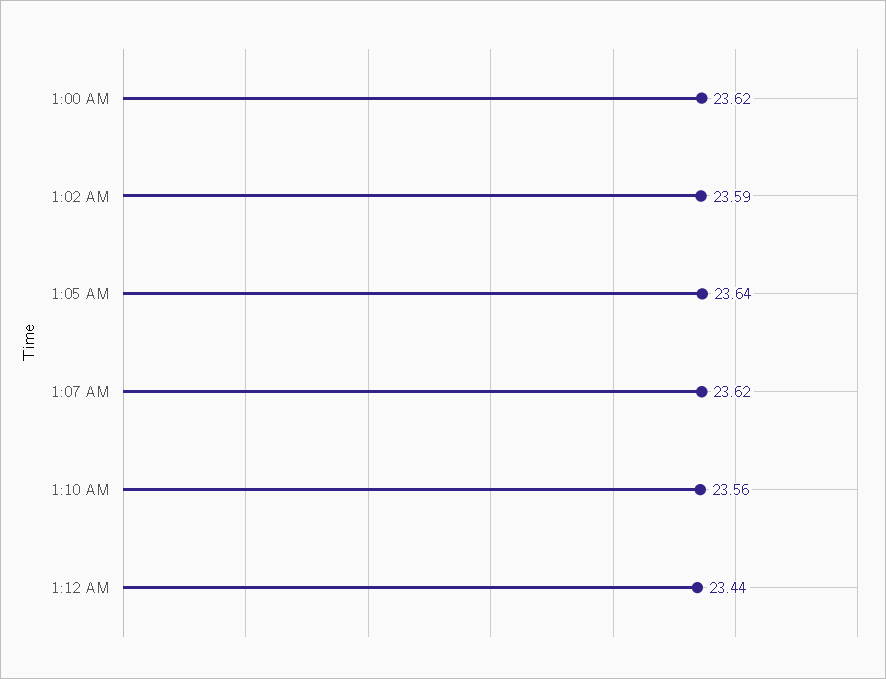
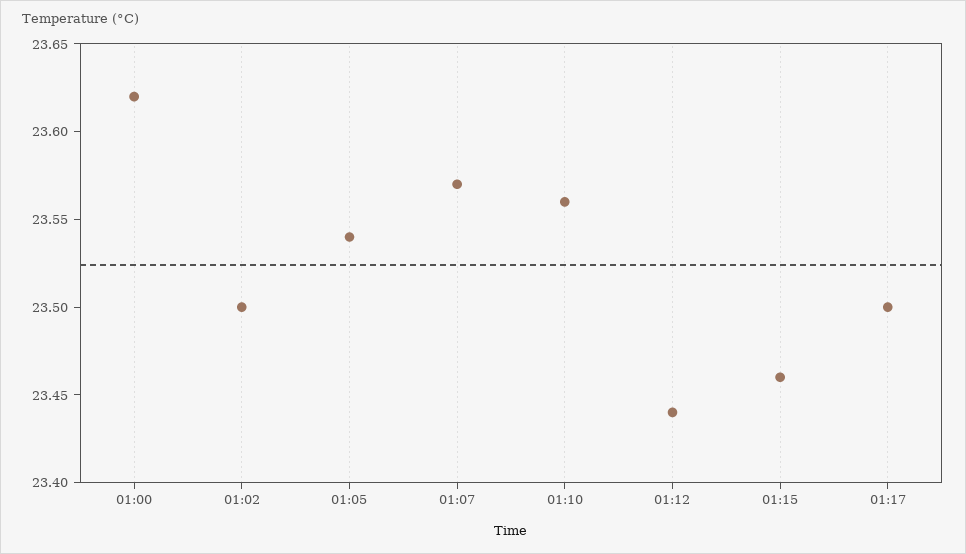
1:02 AM: 23.59 -> 23.5
1:05 AM: 23.64 -> 23.54
1:07 AM: 23.62 -> 23.57
01:15: none -> 23.46
01:17: none -> 23.5

